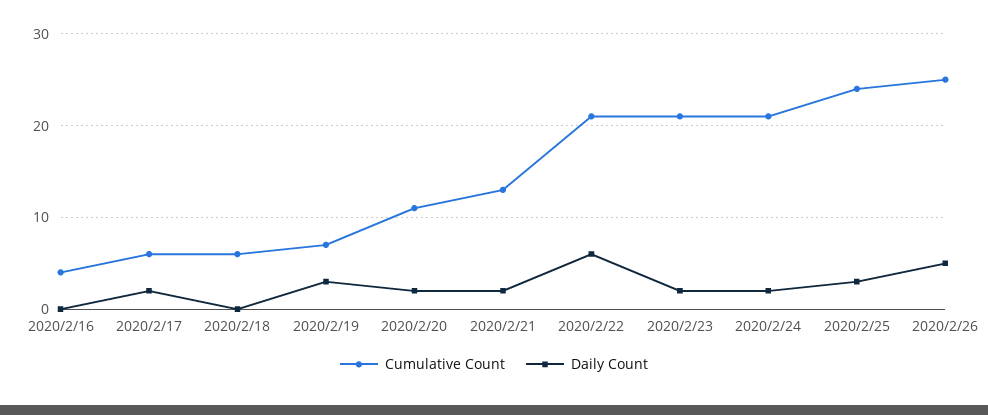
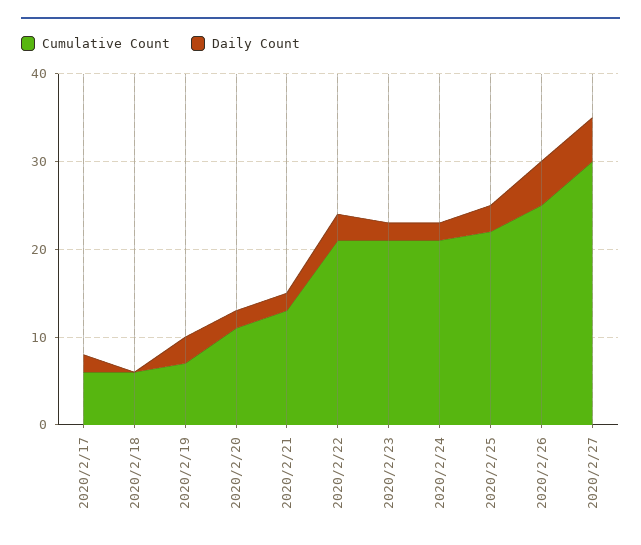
Cumulative Count, 2020/2/16: 4 -> none
Daily Count, 2020/2/16: 0 -> none
Daily Count, 2020/2/22: 6 -> 3
Cumulative Count, 2020/2/25: 24 -> 22
Cumulative Count, 2020/2/27: none -> 30
Daily Count, 2020/2/27: none -> 5

